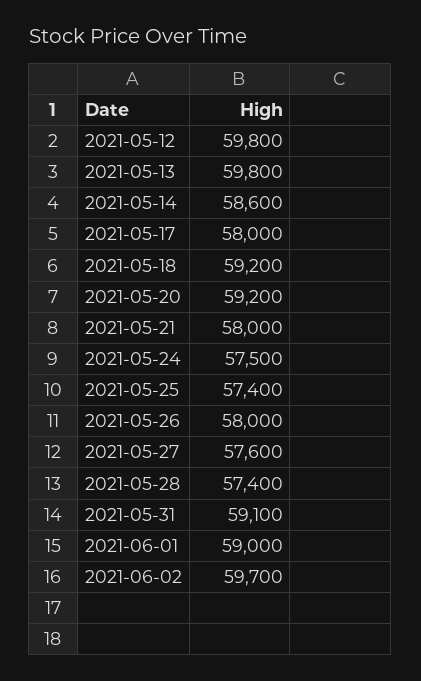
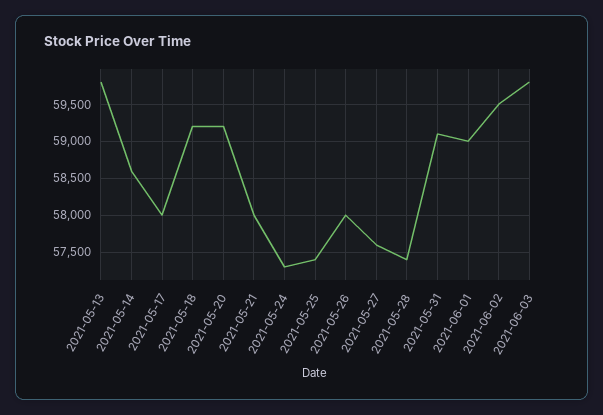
2021-05-12: 59800 -> none
2021-05-24: 57500 -> 57300
2021-06-02: 59700 -> 59500
2021-06-03: none -> 59800

